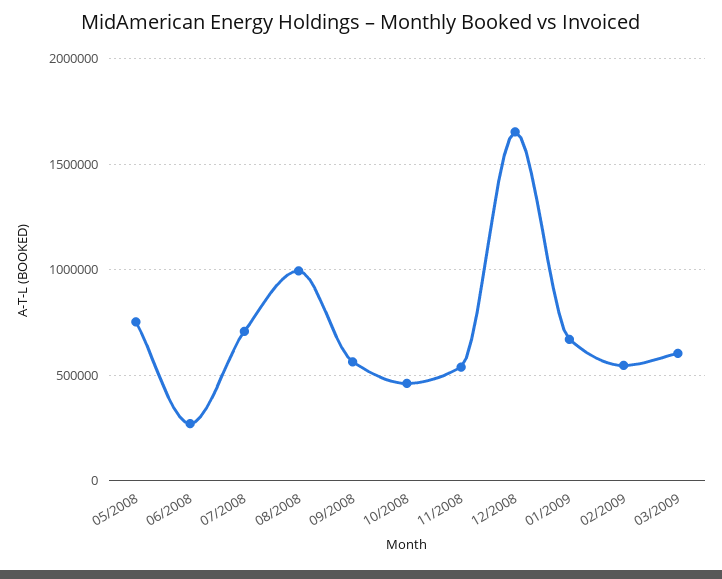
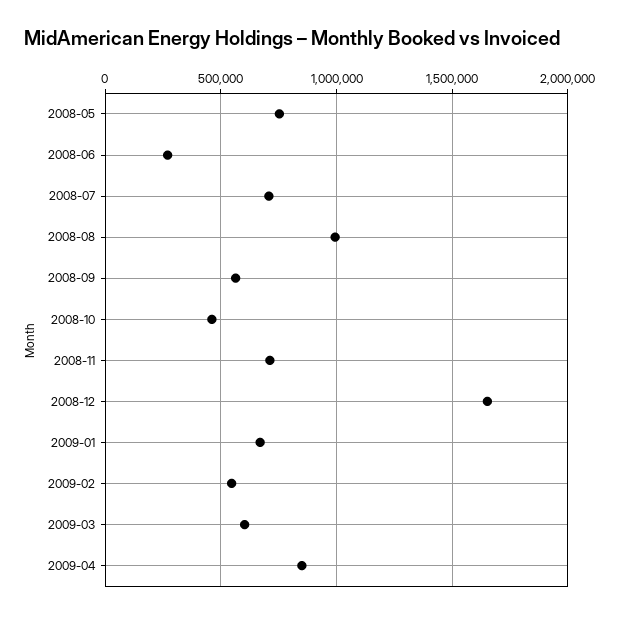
11/2008: 550000 -> 700000
2009-04: none -> 850000

